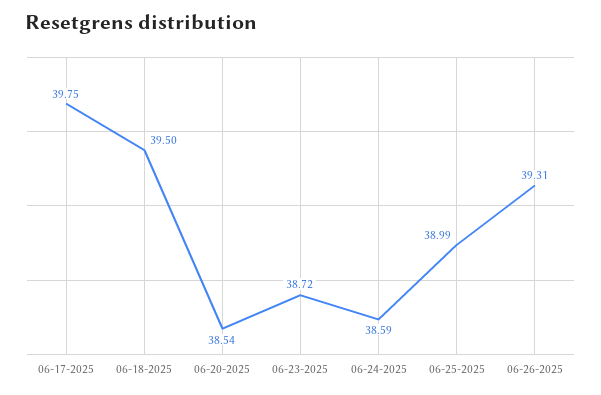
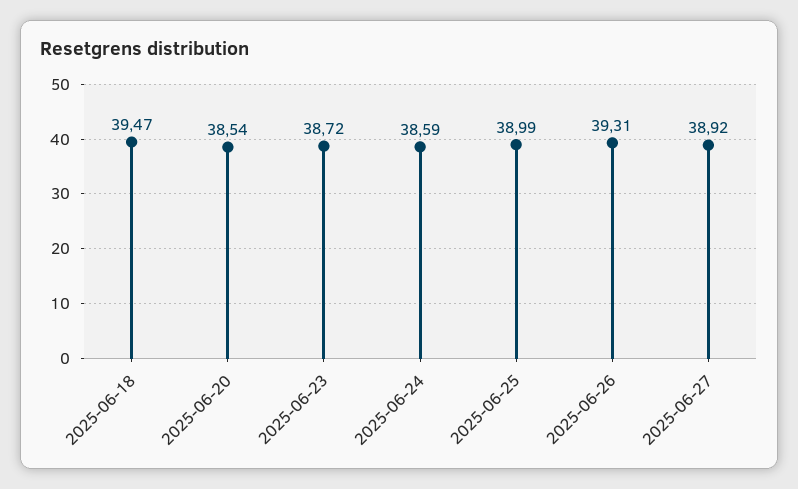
06-17-2025: 39.75 -> none
06-18-2025: 39.5 -> 39.47
2025-06-27: none -> 38.92

